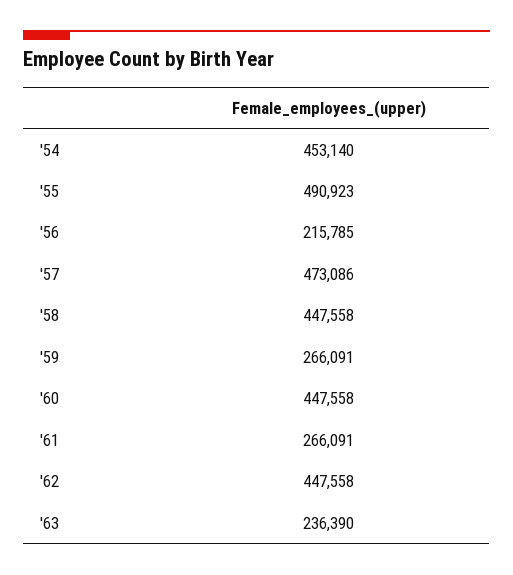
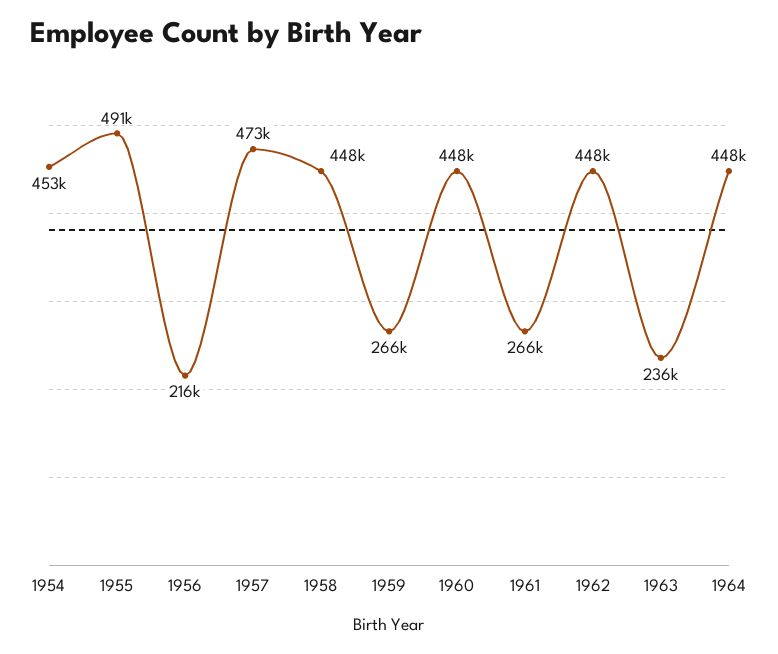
1964: none -> 448000

